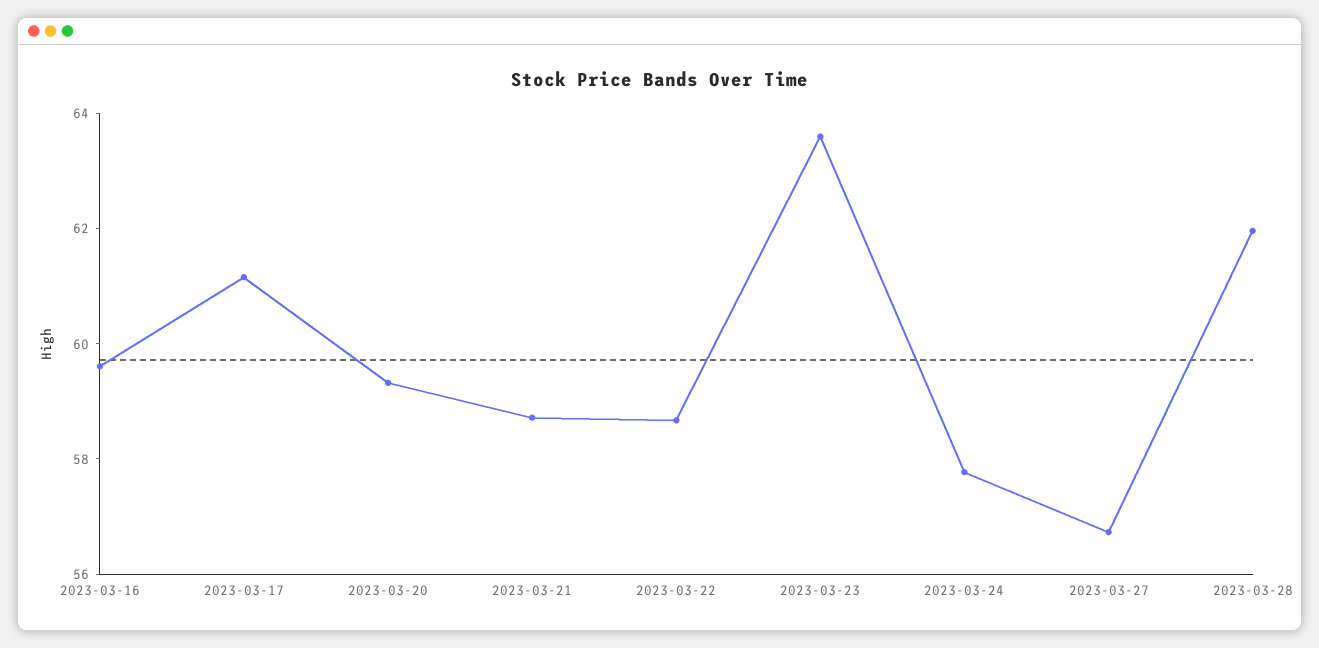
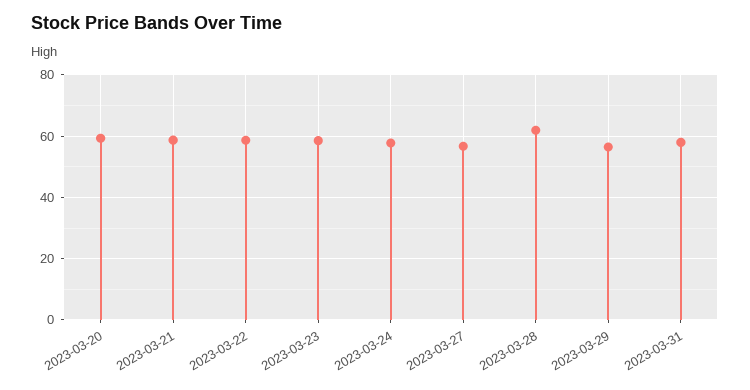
2023-03-16: 59.5 -> none
2023-03-17: 61 -> none
2023-03-23: 63.5 -> 58
2023-03-29: none -> 56
2023-03-31: none -> 58

